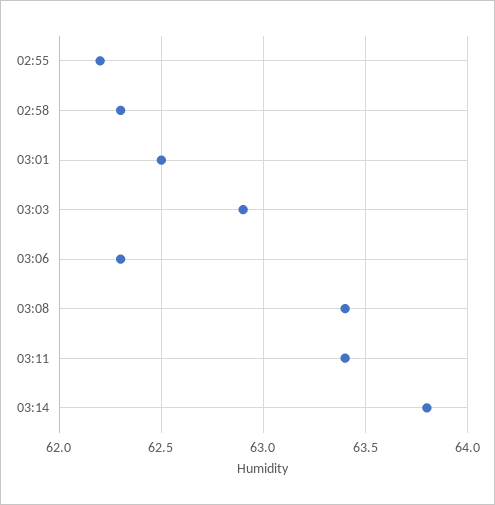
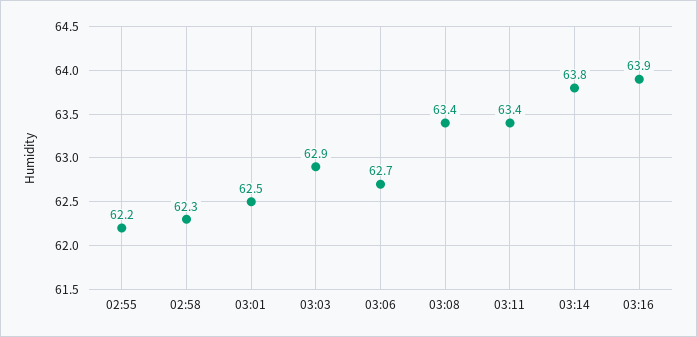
03:06: 62.3 -> 62.7
03:16: none -> 63.9

